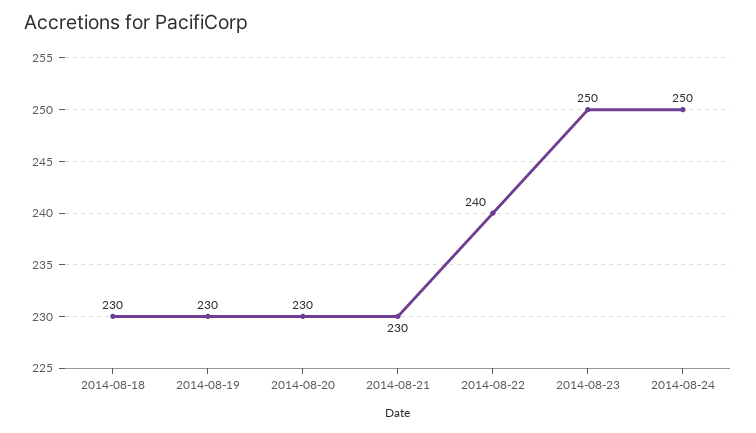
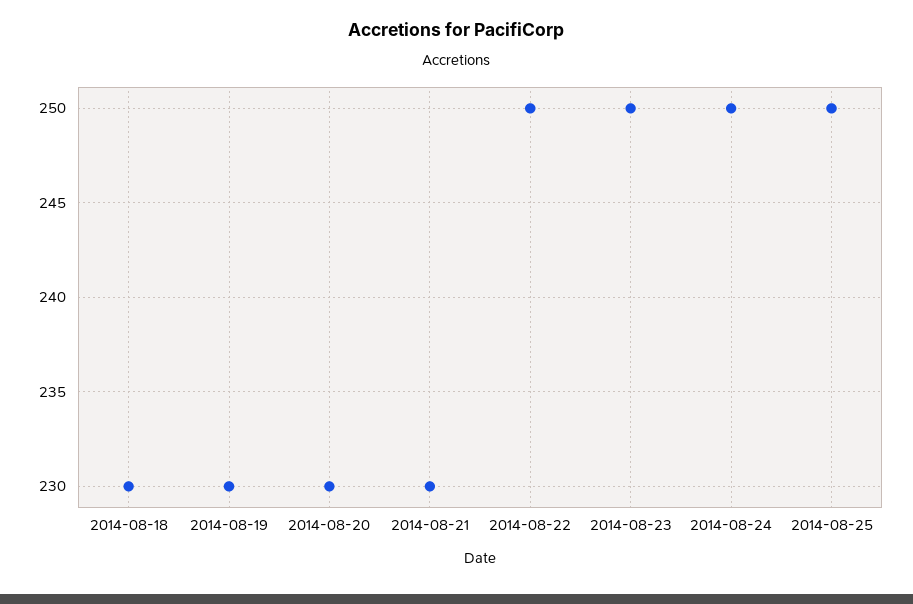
2014-08-22: 240 -> 250
2014-08-25: none -> 250

